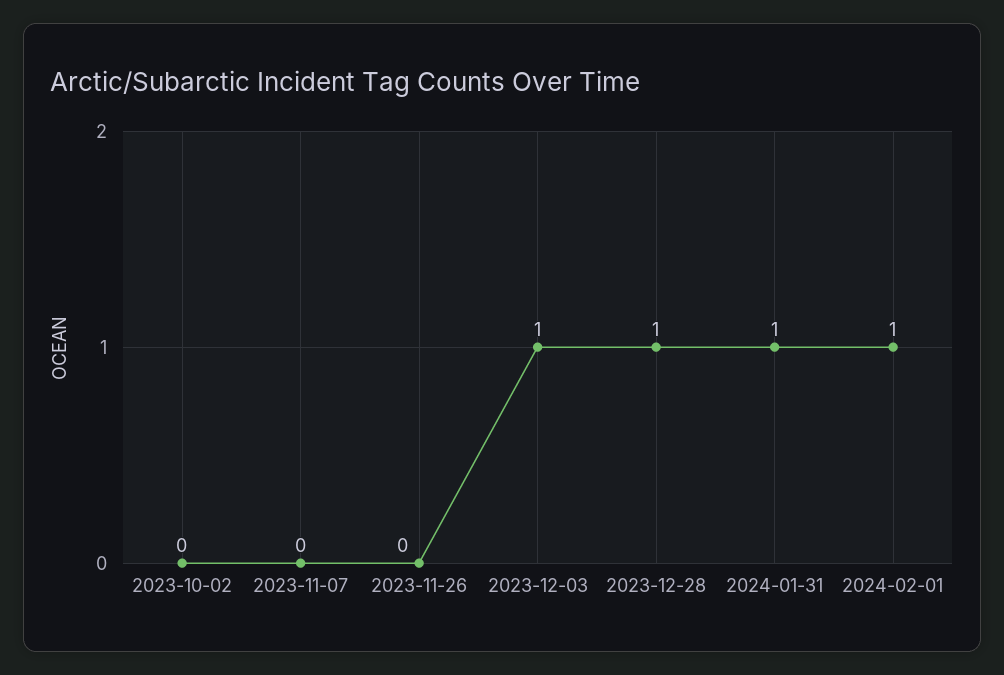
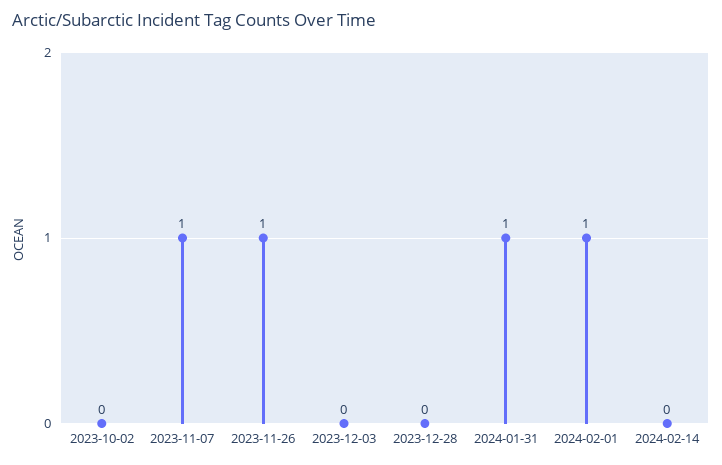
2023-11-07: 0 -> 1
2023-11-26: 0 -> 1
2023-12-03: 1 -> 0
2023-12-28: 1 -> 0
2024-02-14: none -> 0

